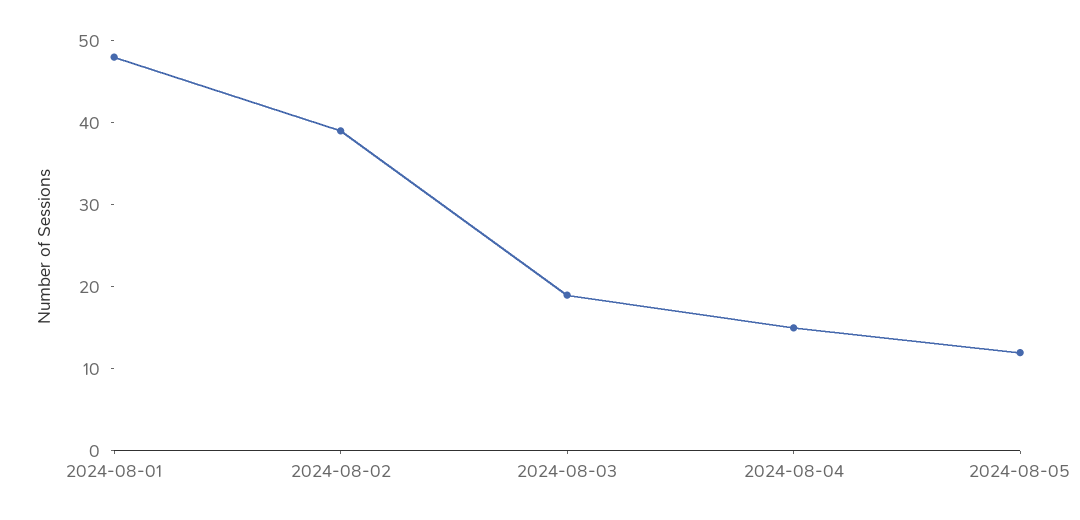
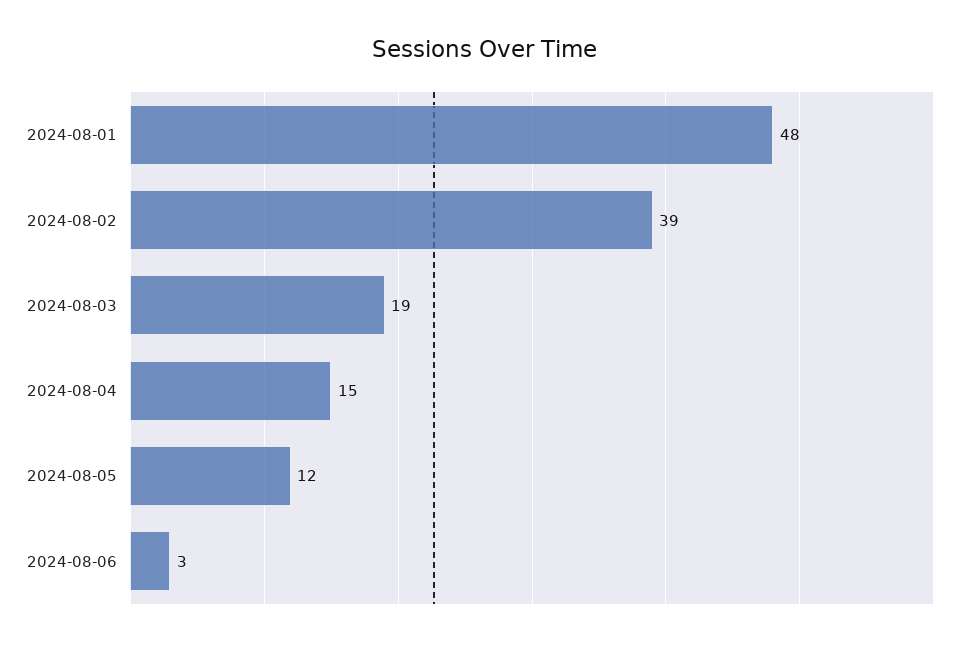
2024-08-06: none -> 3

